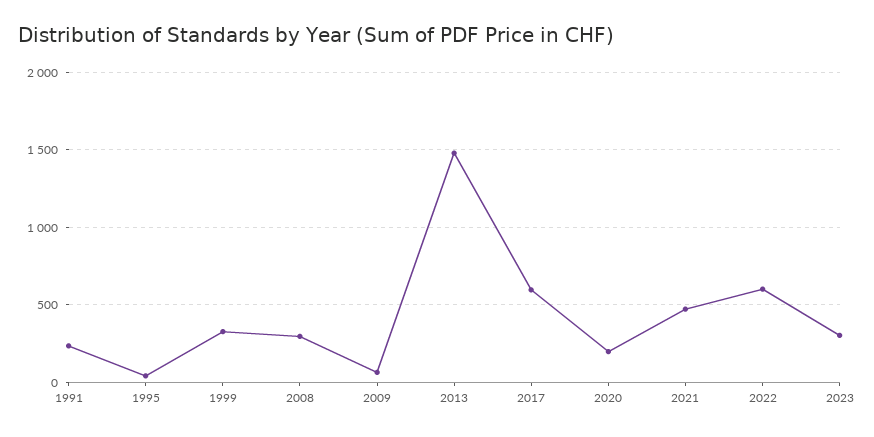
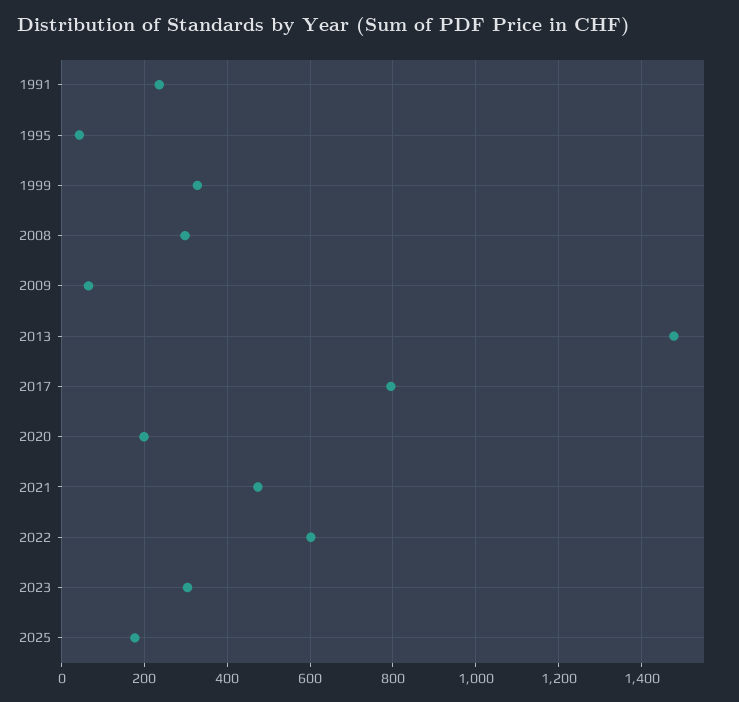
2017: 600 -> 800
2025: none -> 180

